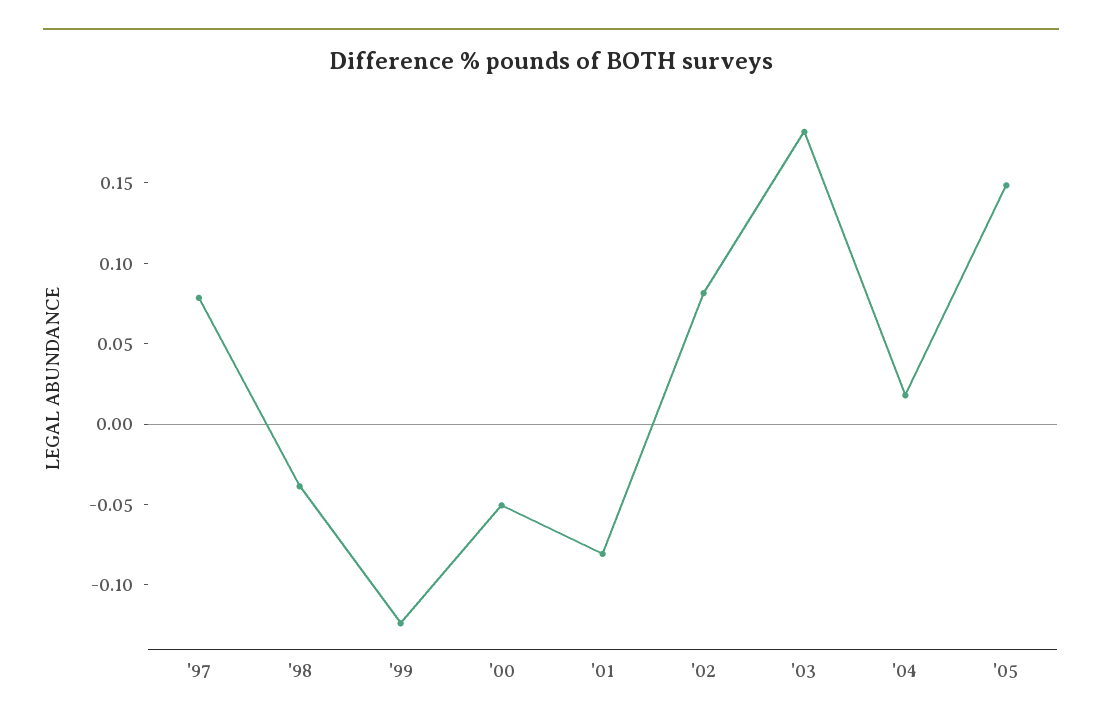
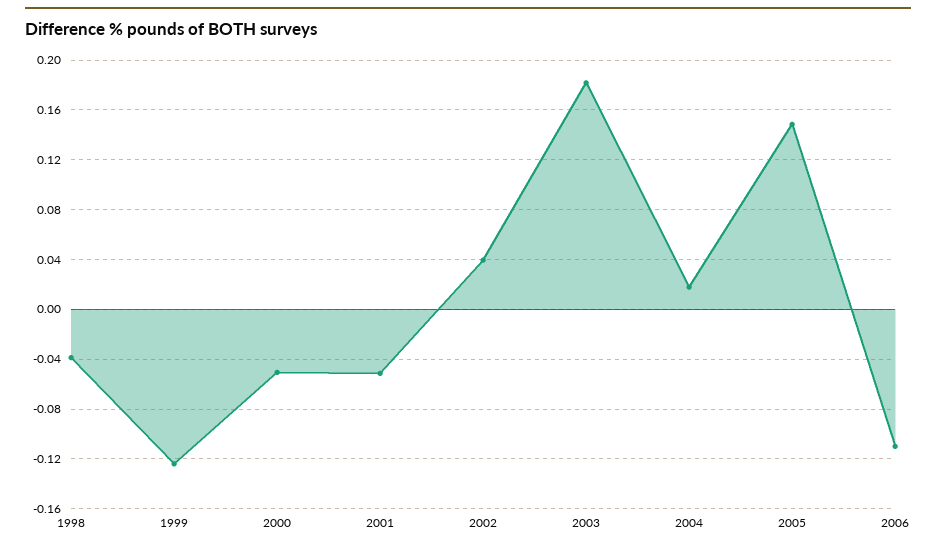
'97: 0.08 -> none
'01: -0.08 -> -0.05
'02: 0.08 -> 0.04
2006: none -> -0.11

